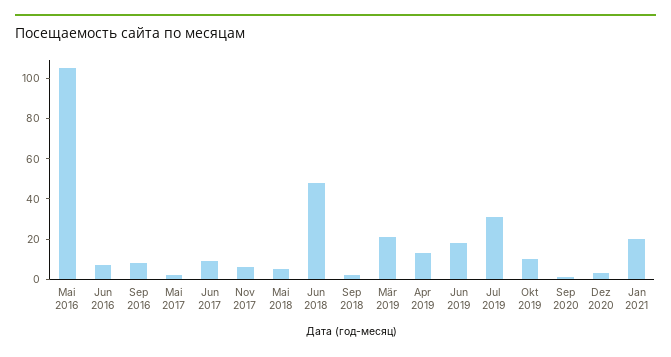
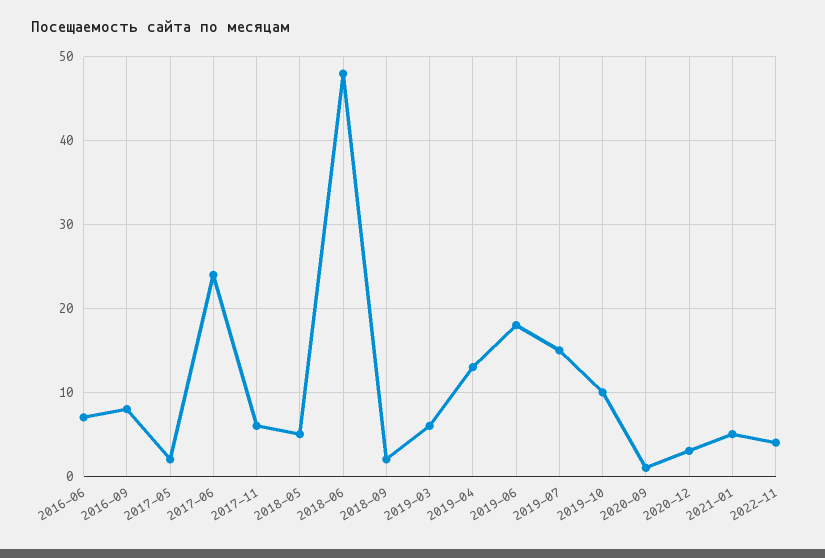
Mai 2016: 105 -> none
Jun 2017: 10 -> 24
Mär 2019: 20 -> 6
Jul 2019: 30 -> 15
Jan 2021: 20 -> 5
2022-11: none -> 4

